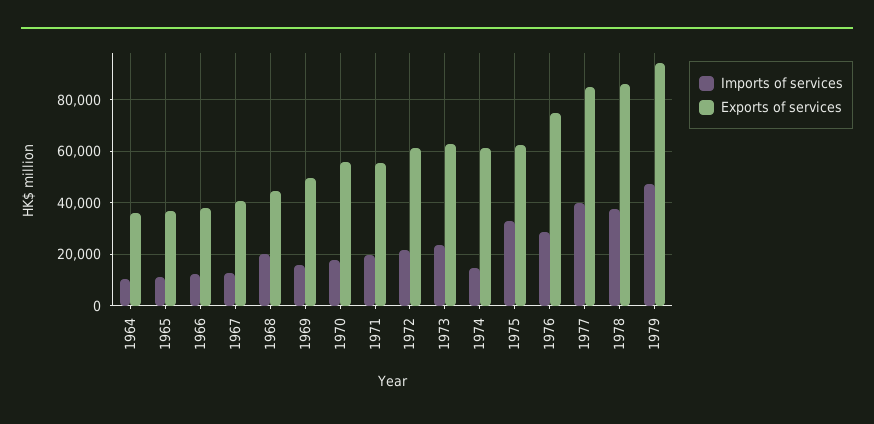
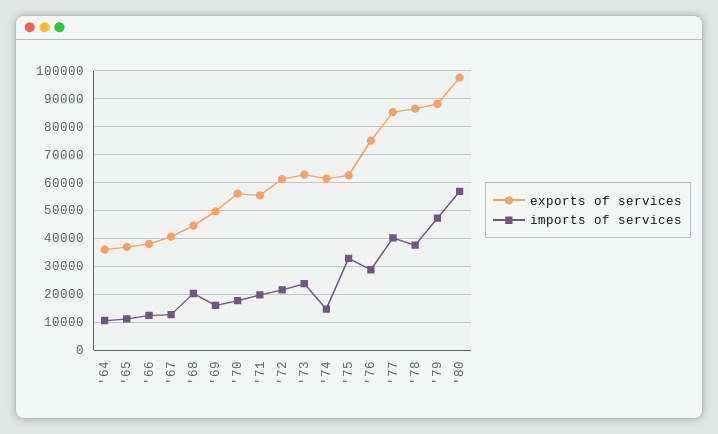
Exports of services, 1979: 95000 -> 87500
Exports of services, '80: none -> 97500
Imports of services, '80: none -> 57500

